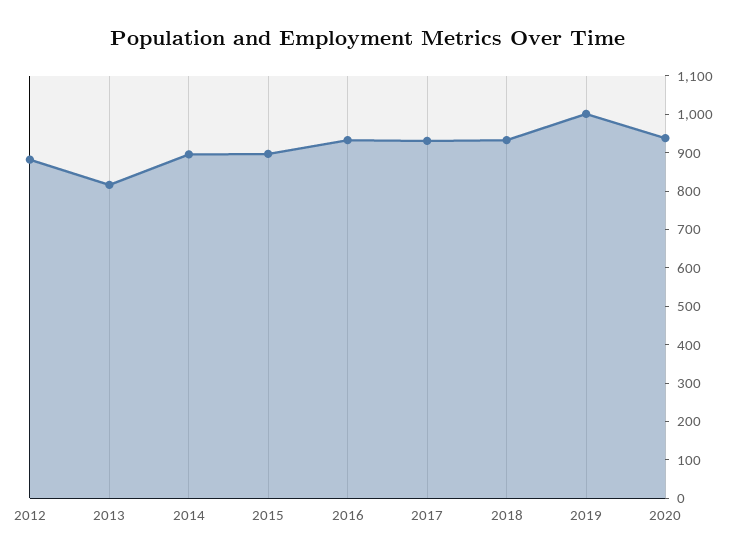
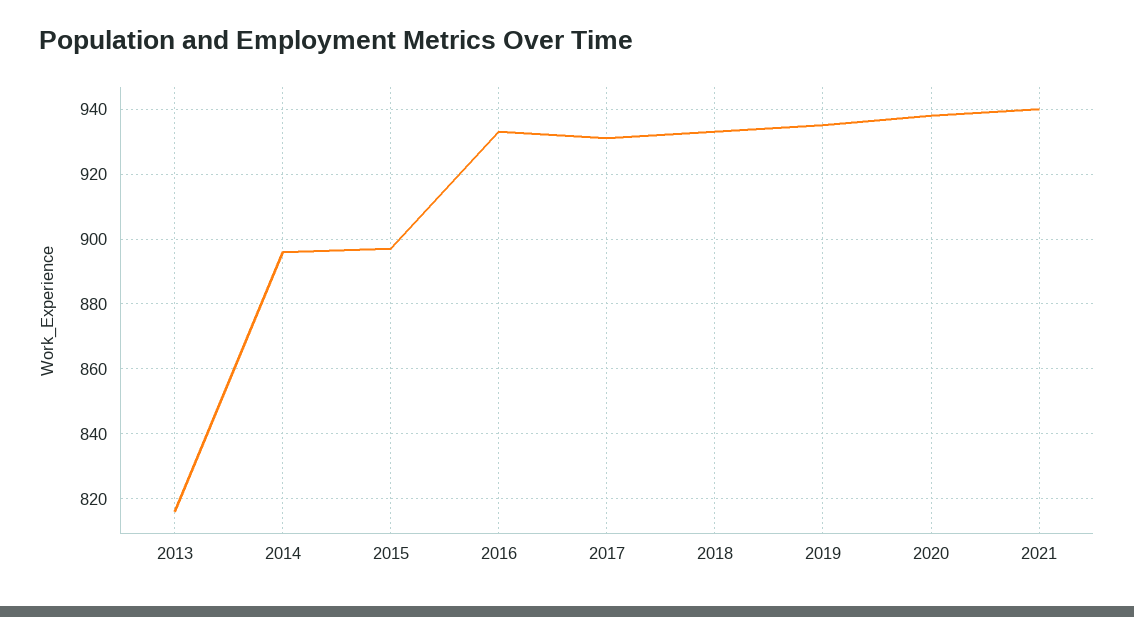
2012: 875 -> none
2019: 1000 -> 935
2021: none -> 940

